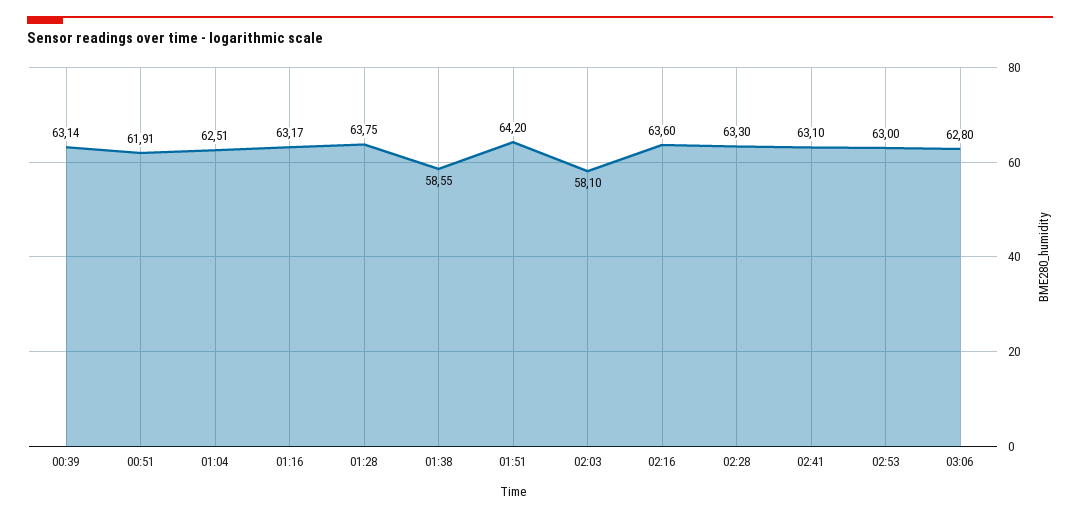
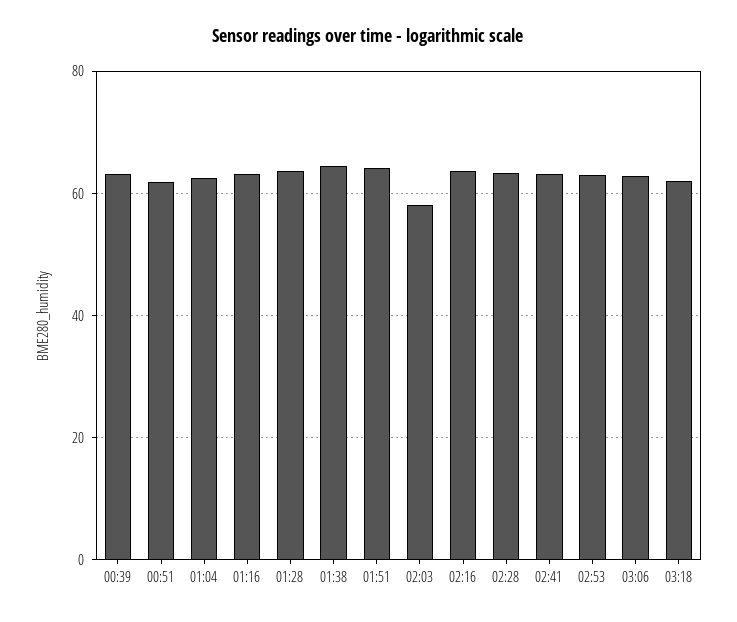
01:38: 58.55 -> 64
03:18: none -> 62

